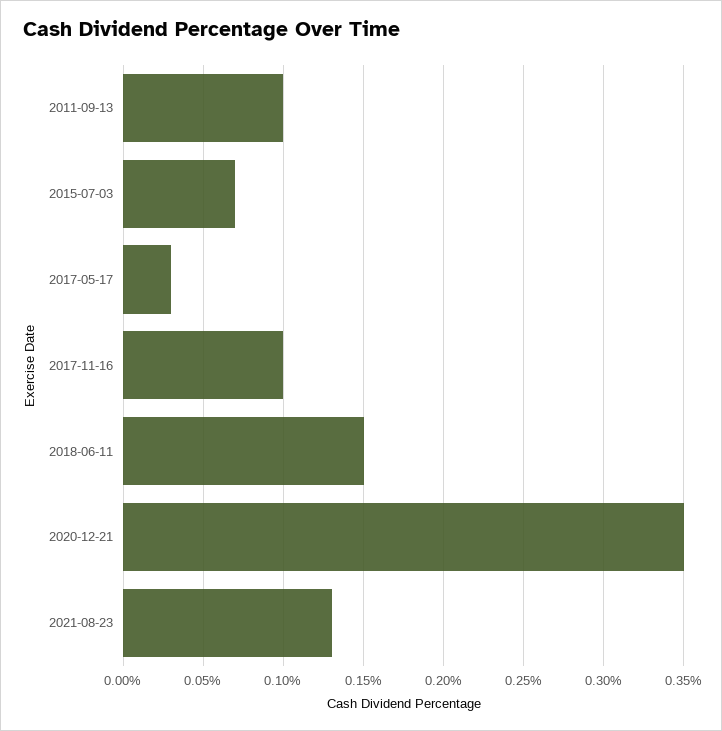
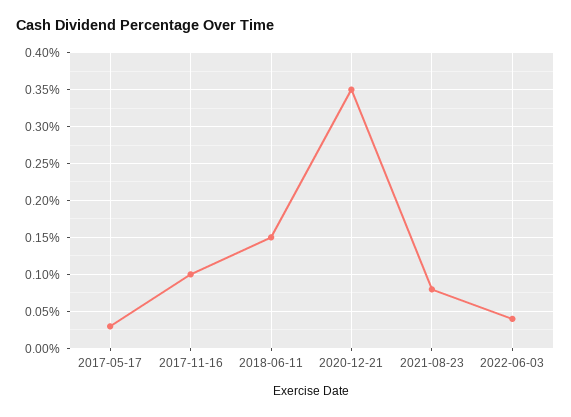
2011-09-13: 0.1 -> none
2015-07-03: 0.07 -> none
2021-08-23: 0.13 -> 0.08
2022-06-03: none -> 0.04

